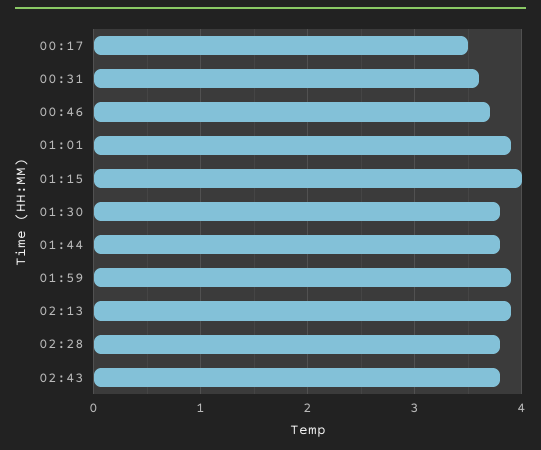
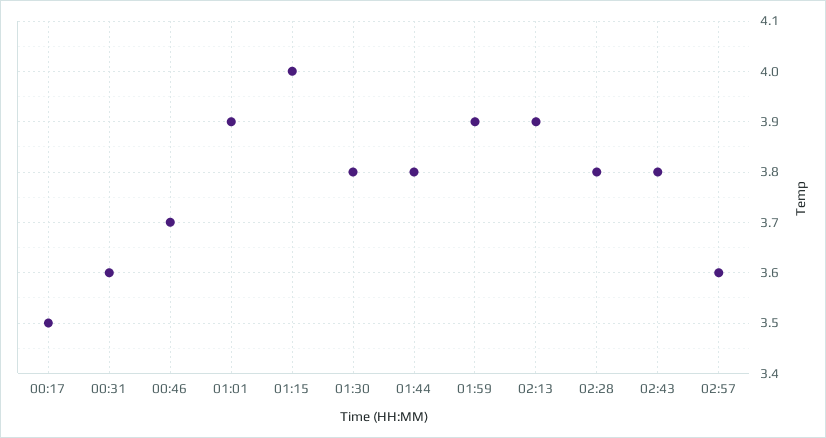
02:57: none -> 3.6

